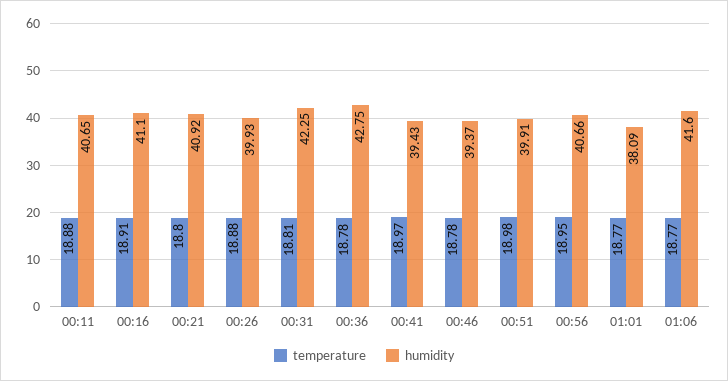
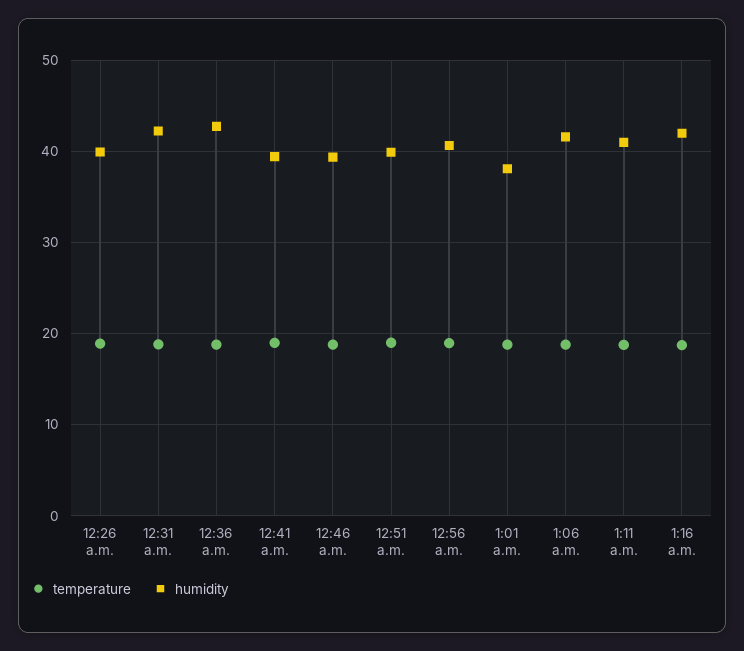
temperature, 00:11: 18.88 -> none
humidity, 00:11: 40.65 -> none
temperature, 00:16: 18.91 -> none
humidity, 00:16: 41.1 -> none
temperature, 00:21: 18.8 -> none
humidity, 00:21: 40.92 -> none
temperature, 1:11 a.m.: none -> 19
humidity, 1:11 a.m.: none -> 41
temperature, 1:16 a.m.: none -> 19
humidity, 1:16 a.m.: none -> 42

